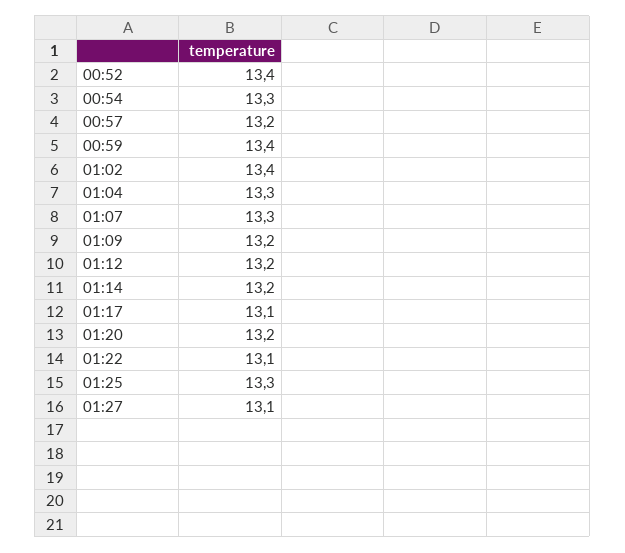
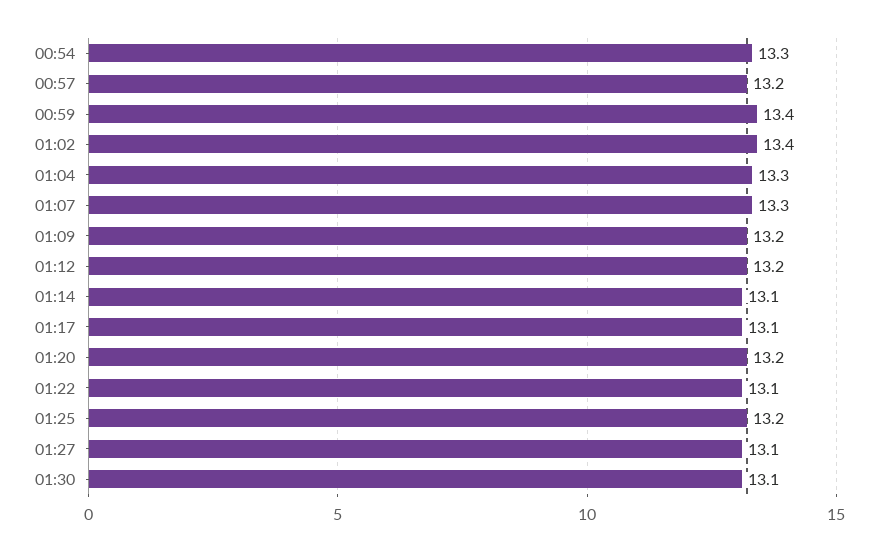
00:52: 13.4 -> none
01:14: 13.2 -> 13.1
01:25: 13.3 -> 13.2
01:30: none -> 13.1

